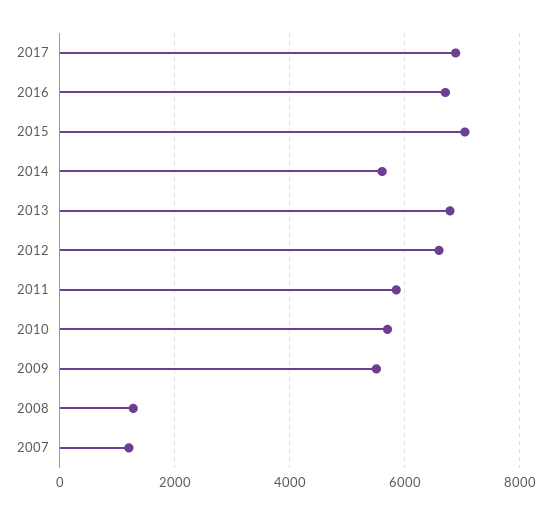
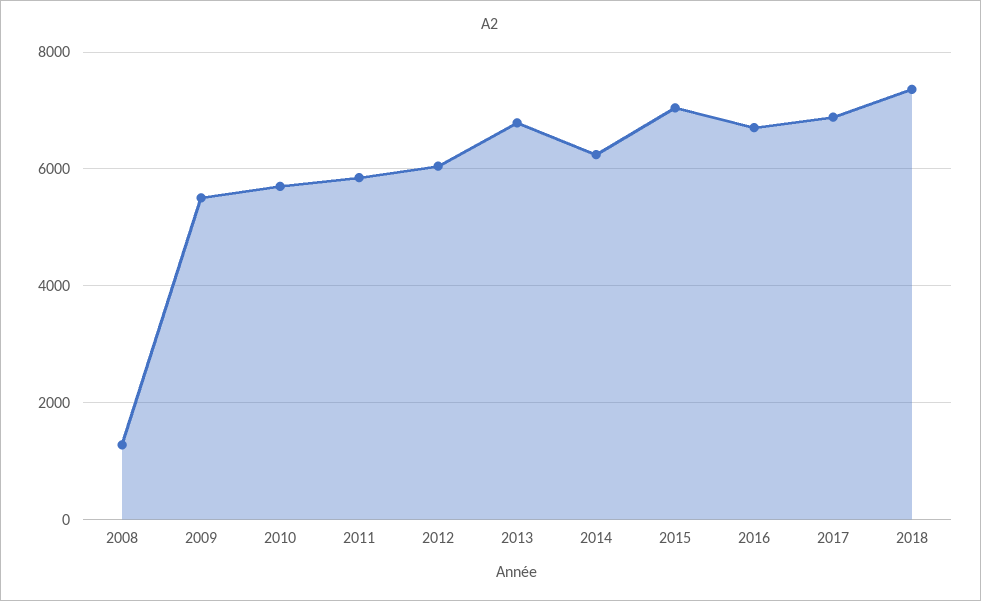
2014: 5600 -> 6200
2012: 6600 -> 6000
2007: 1200 -> none
2018: none -> 7400

